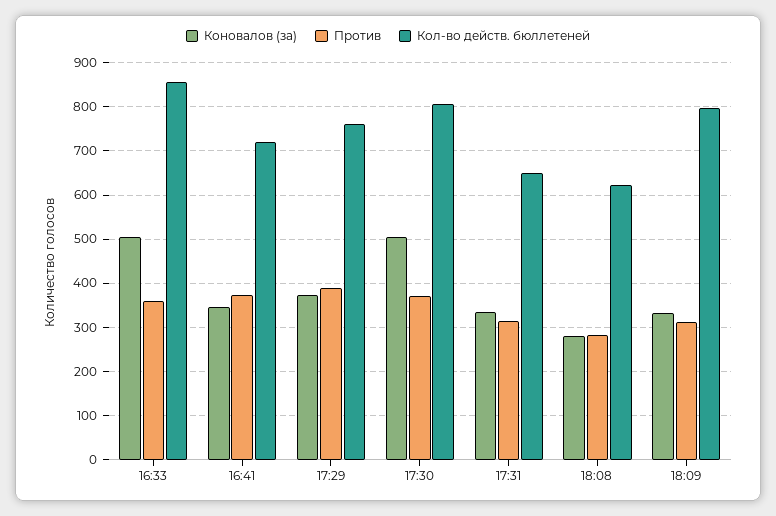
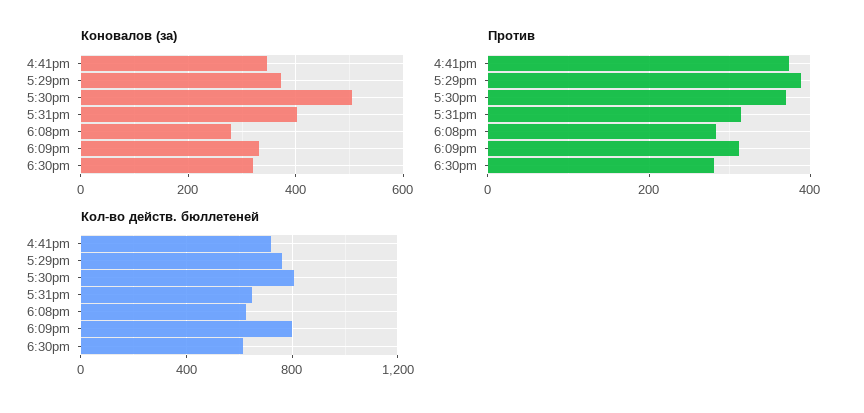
Коновалов (за), 16:33: 500 -> none
Против, 16:33: 360 -> none
Кол-во действ. бюллетеней, 16:33: 860 -> none
Коновалов (за), 17:31: 340 -> 400
Коновалов (за), 6:30pm: none -> 320
Против, 6:30pm: none -> 280
Кол-во действ. бюллетеней, 6:30pm: none -> 600

